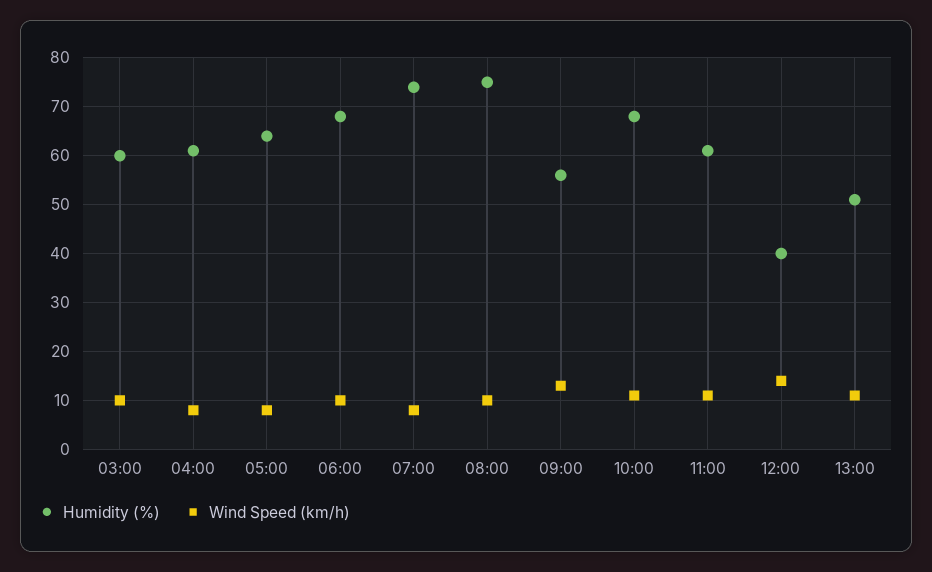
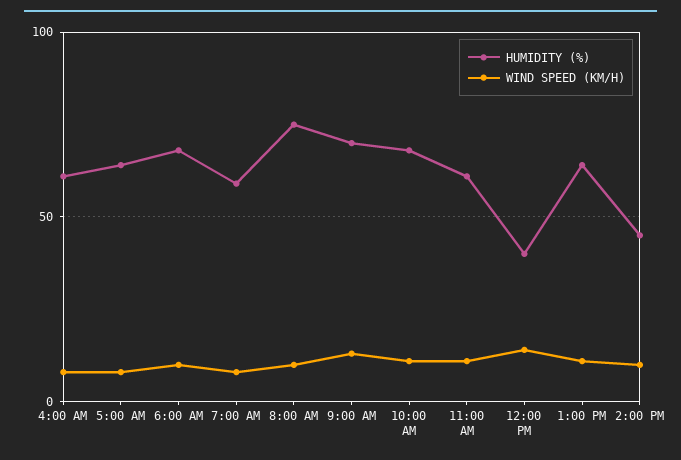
Humidity (%), 03:00: 60 -> none
Wind Speed (km/h), 03:00: 10 -> none
Humidity (%), 07:00: 75 -> 60
Humidity (%), 09:00: 55 -> 70
Humidity (%), 13:00: 50 -> 65
Humidity (%), 2:00 PM: none -> 45
Wind Speed (km/h), 2:00 PM: none -> 10

